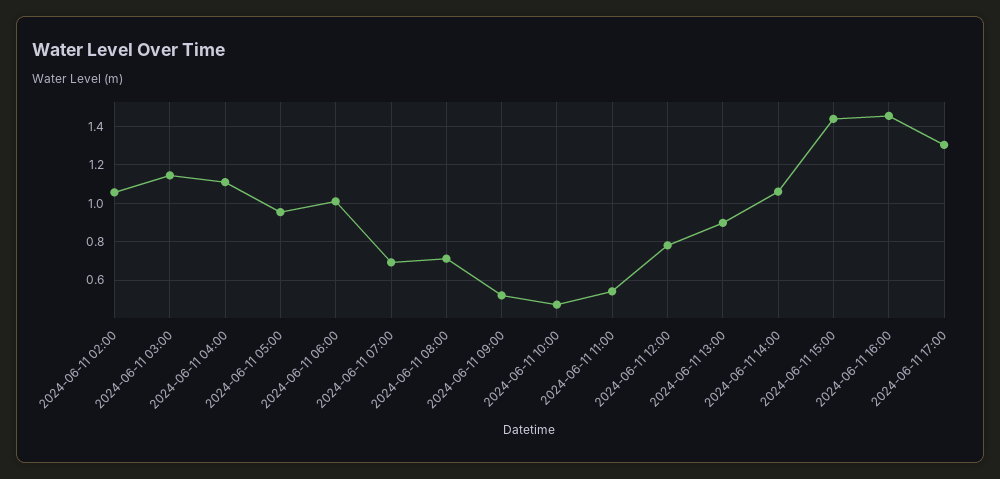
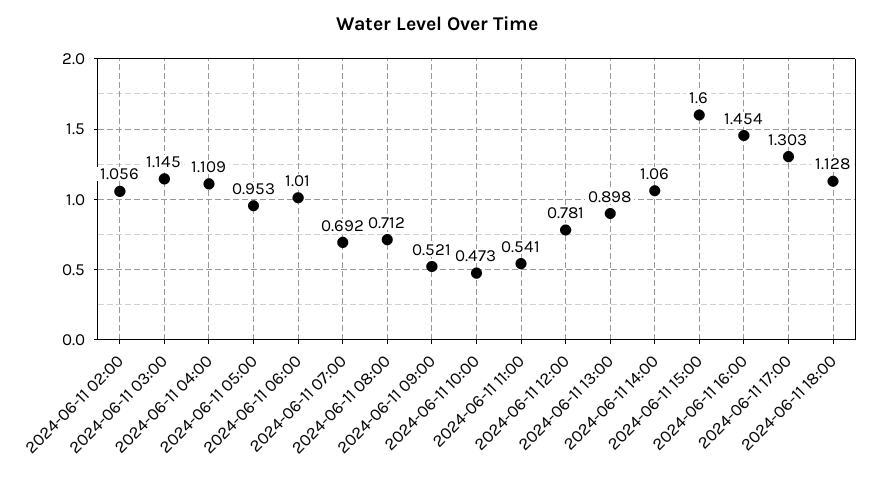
2024-06-11 15:00: 1.45 -> 1.6
2024-06-11 18:00: none -> 1.128

